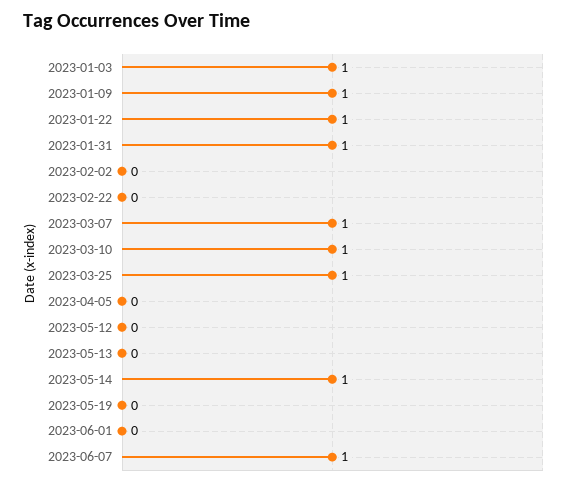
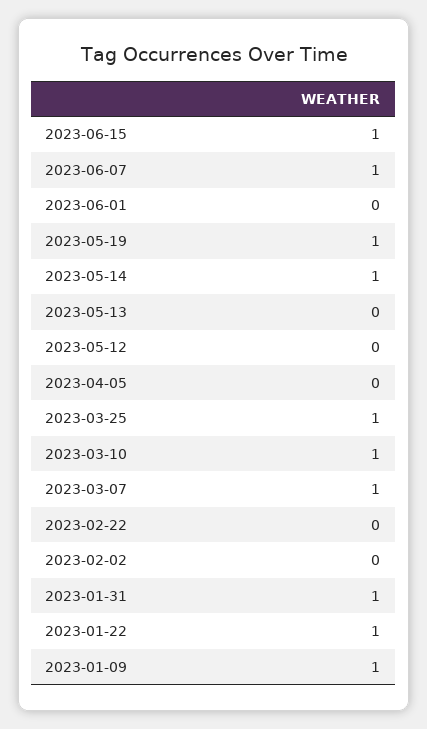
2023-01-03: 1 -> none
2023-05-19: 0 -> 1
2023-06-15: none -> 1

